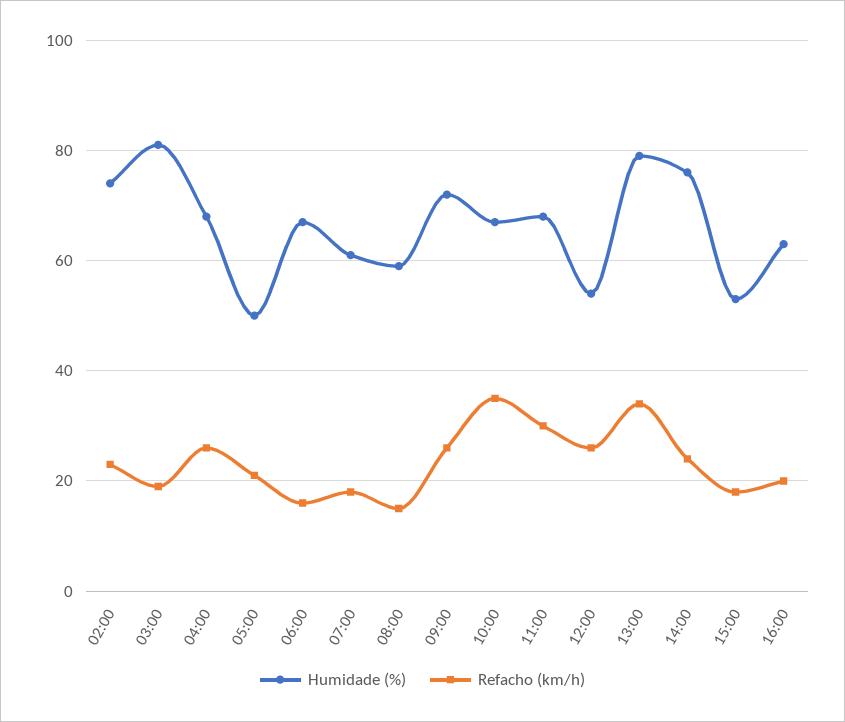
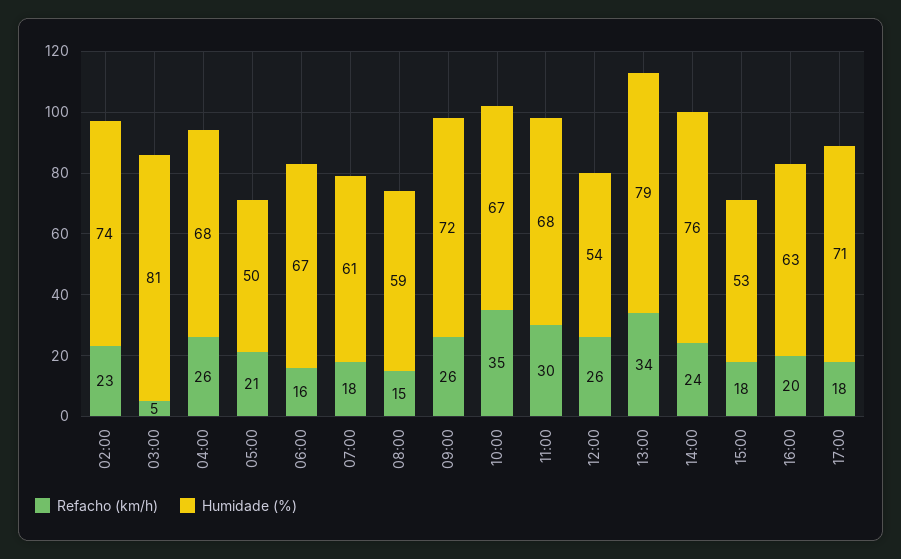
Refacho (km/h), 03:00: 20 -> 5
Refacho (km/h), 17:00: none -> 18
Humidade (%), 17:00: none -> 71

